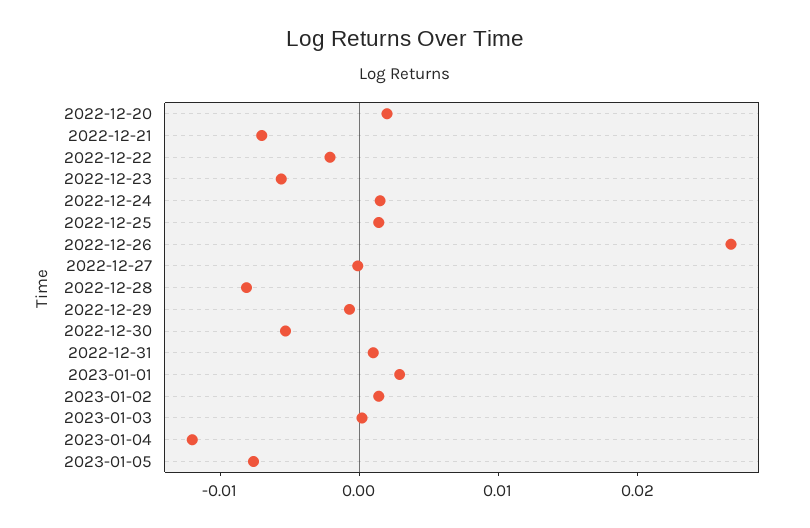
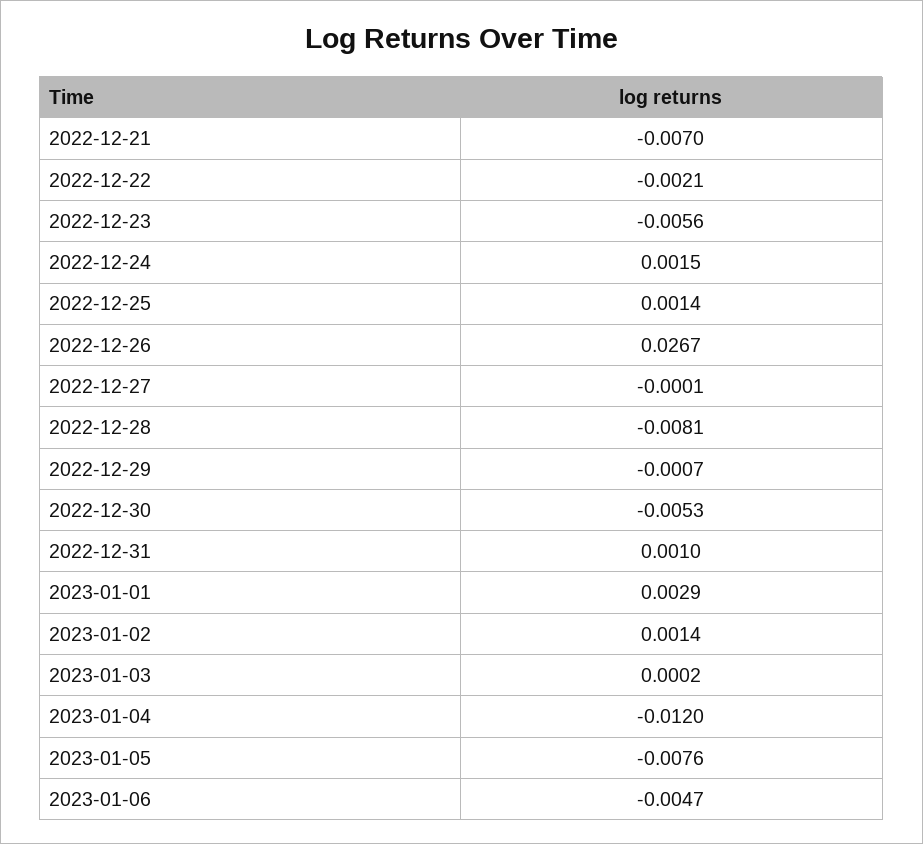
2022-12-20: 0.002 -> none
2023-01-06: none -> -0.0047

